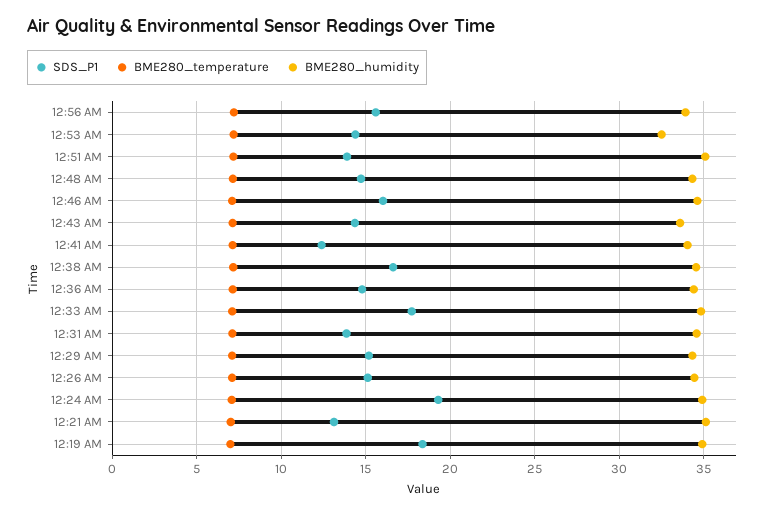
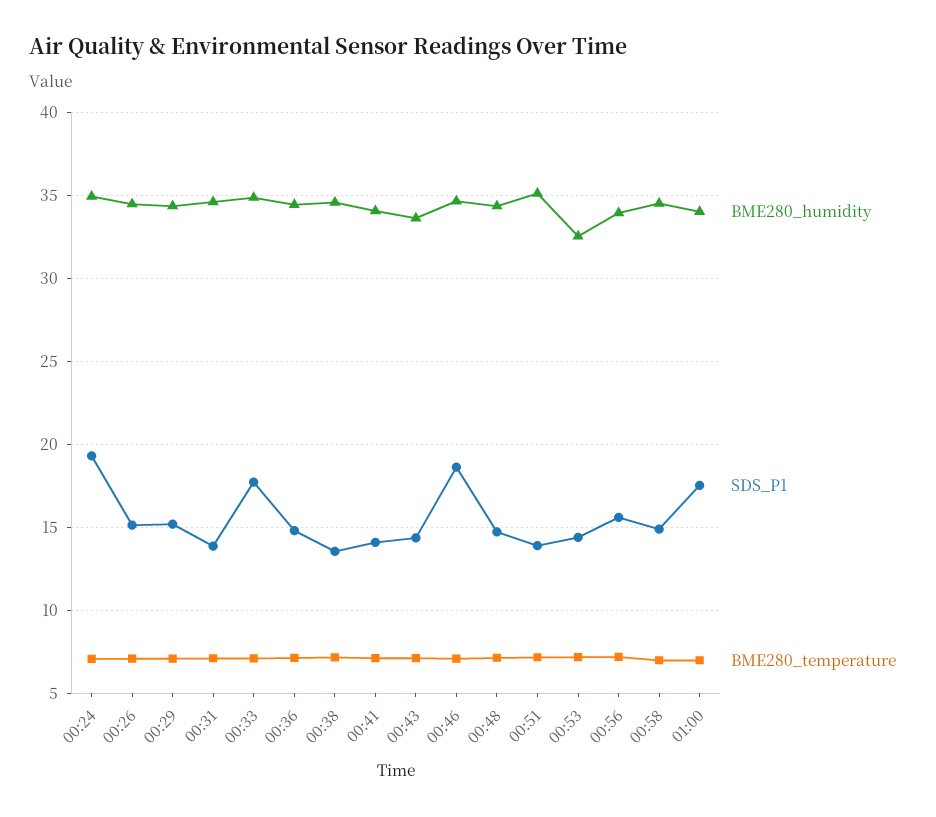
SDS_P1, 12:46 AM: 16 -> 18.5
SDS_P1, 12:41 AM: 12.5 -> 14
SDS_P1, 12:38 AM: 16.5 -> 13.5
SDS_P1, 12:21 AM: 13 -> none
BME280_temperature, 12:21 AM: 7 -> none
BME280_humidity, 12:21 AM: 35 -> none
SDS_P1, 12:19 AM: 18.5 -> none
BME280_temperature, 12:19 AM: 7 -> none
BME280_humidity, 12:19 AM: 35 -> none
BME280_humidity, 00:58: none -> 34.5
SDS_P1, 00:58: none -> 15
BME280_temperature, 00:58: none -> 7
BME280_humidity, 01:00: none -> 34
SDS_P1, 01:00: none -> 17.5
BME280_temperature, 01:00: none -> 7

